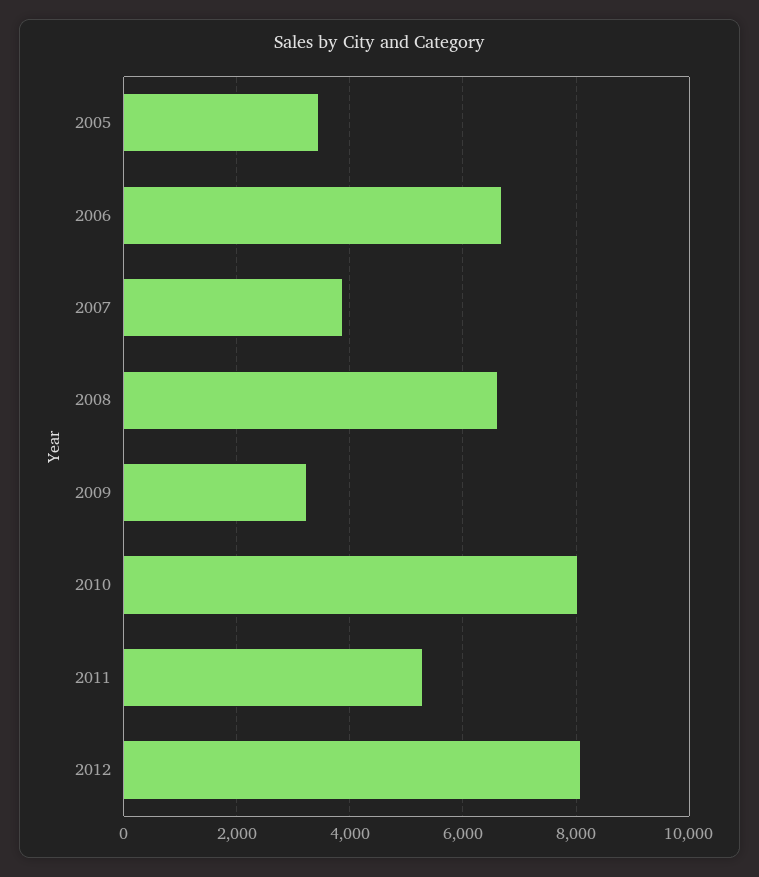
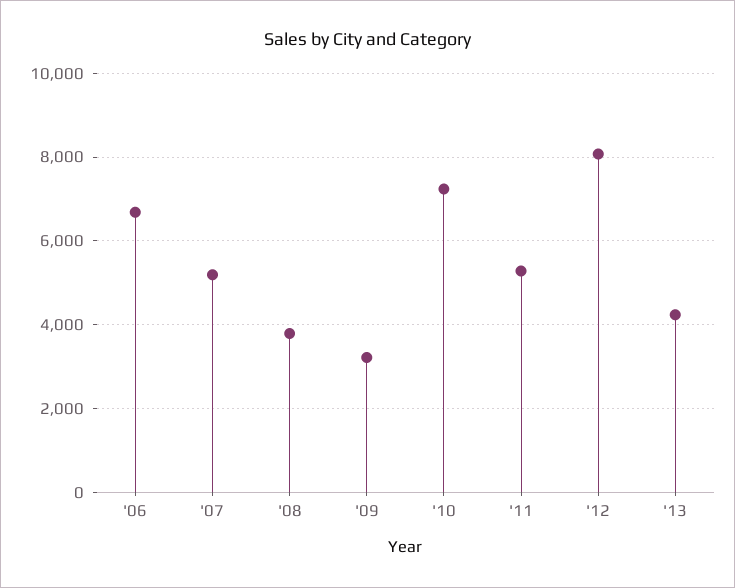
2005: 3400 -> none
2007: 3800 -> 5200
2008: 6600 -> 3800
2010: 8000 -> 7200
'13: none -> 4200

